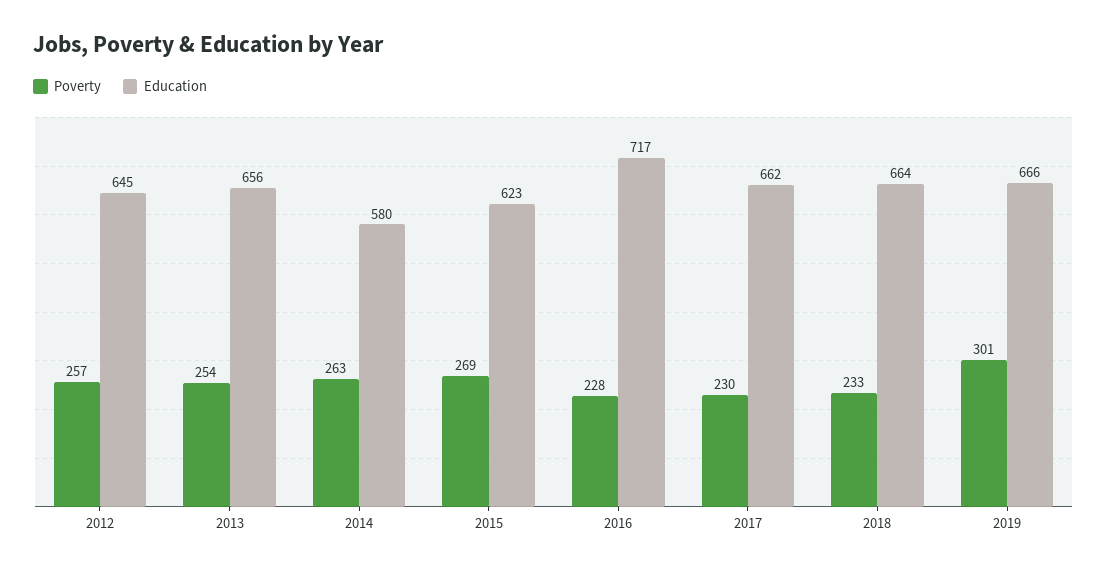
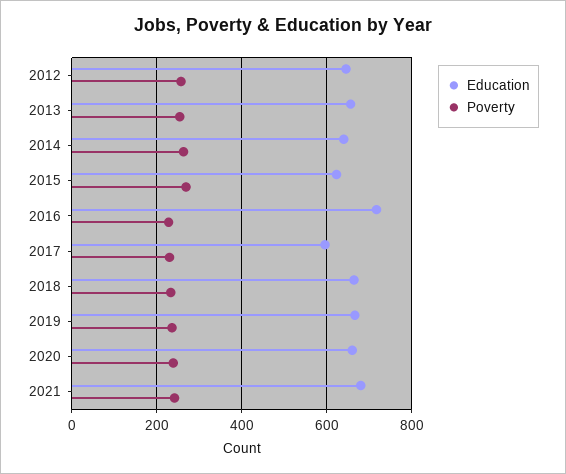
Education, 2014: 580 -> 640
Education, 2017: 662 -> 600
Poverty, 2019: 301 -> 240
Education, 2020: none -> 660
Poverty, 2020: none -> 240
Education, 2021: none -> 680
Poverty, 2021: none -> 240

